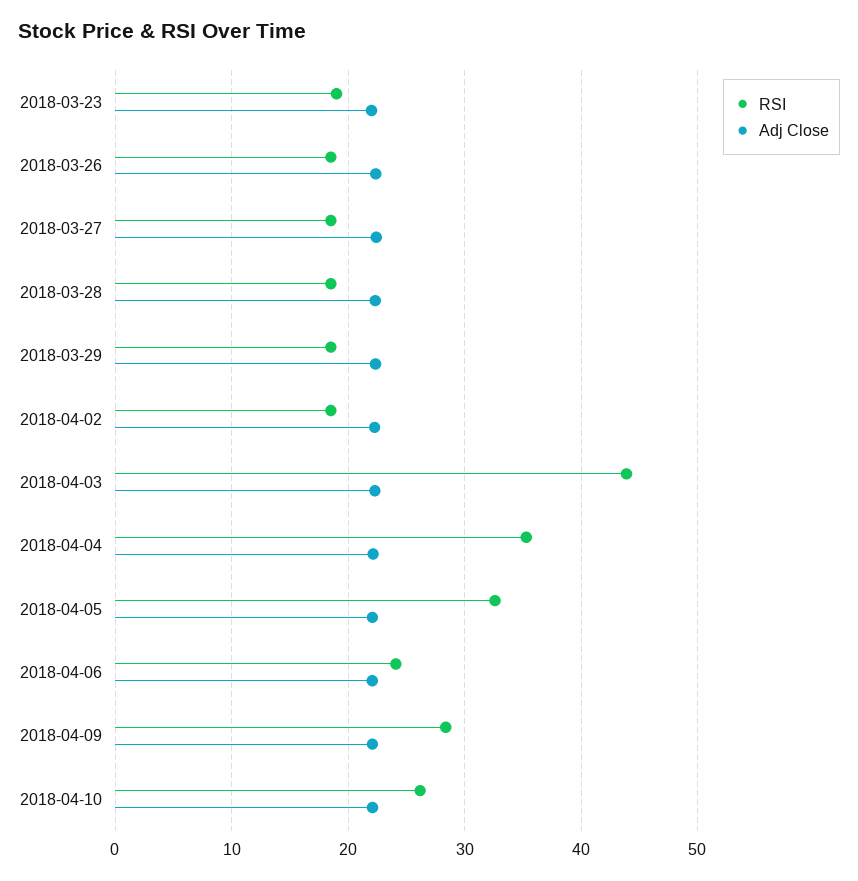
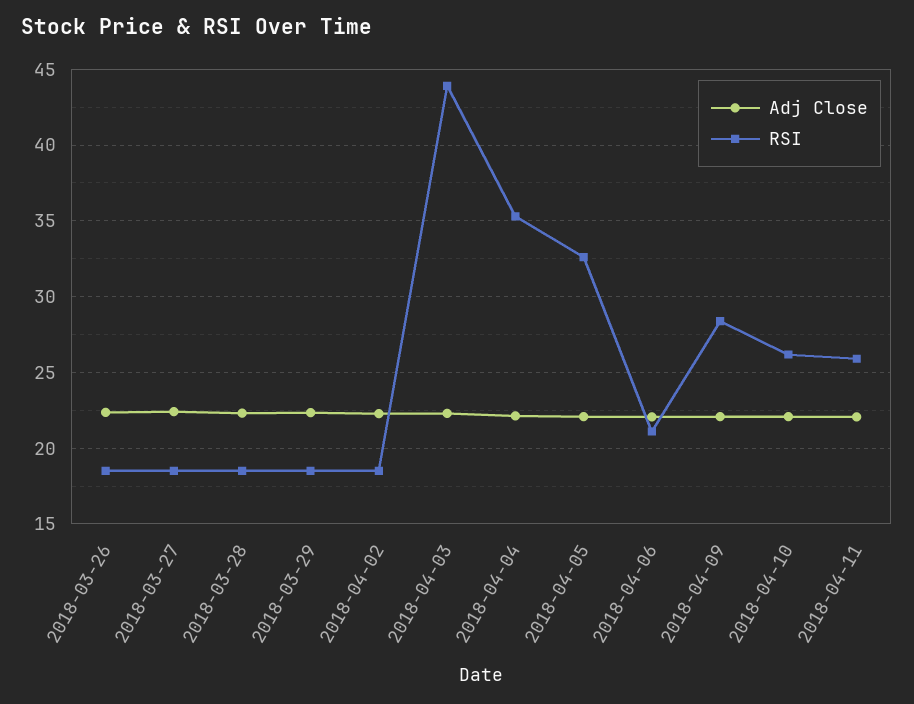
RSI, 2018-03-23: 19 -> none
Adj Close, 2018-03-23: 22 -> none
RSI, 2018-04-06: 24 -> 21
Adj Close, 2018-04-11: none -> 22
RSI, 2018-04-11: none -> 26

